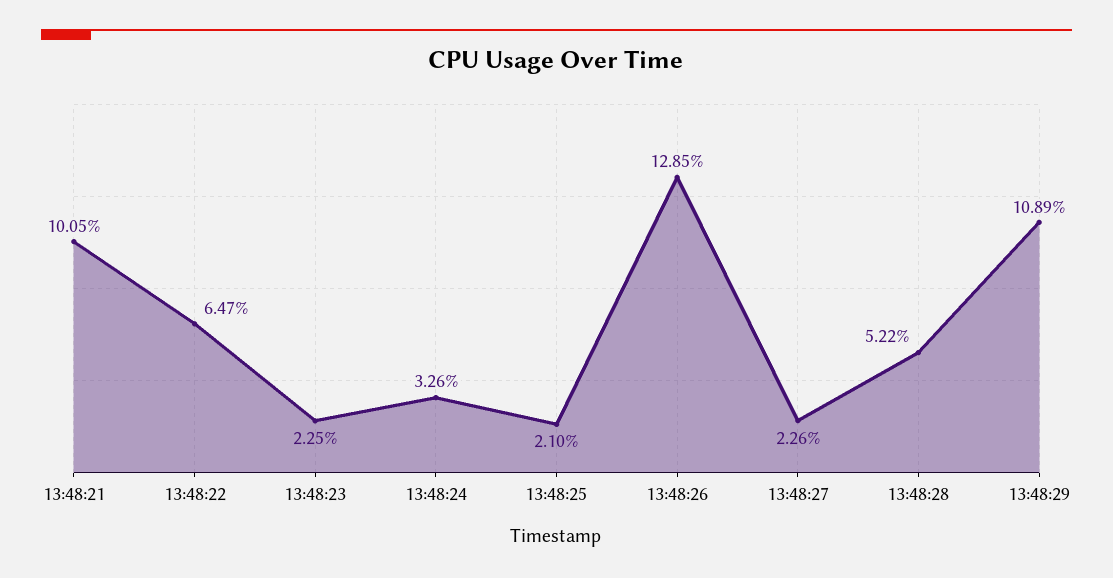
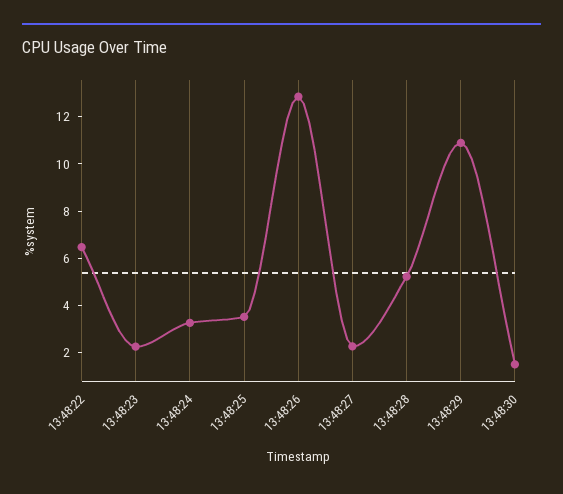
13:48:21: 10.05 -> none
13:48:25: 2.1 -> 3.5
13:48:30: none -> 1.5

